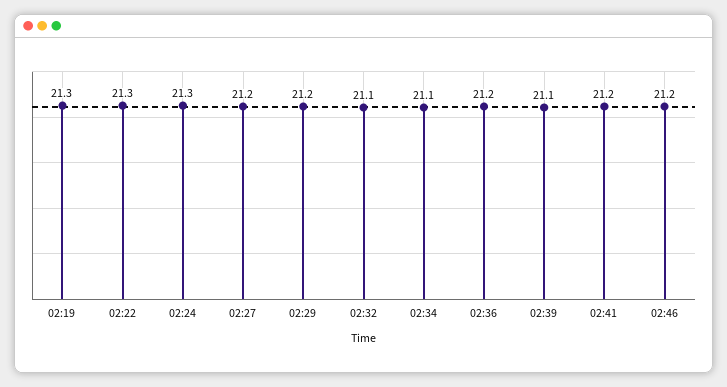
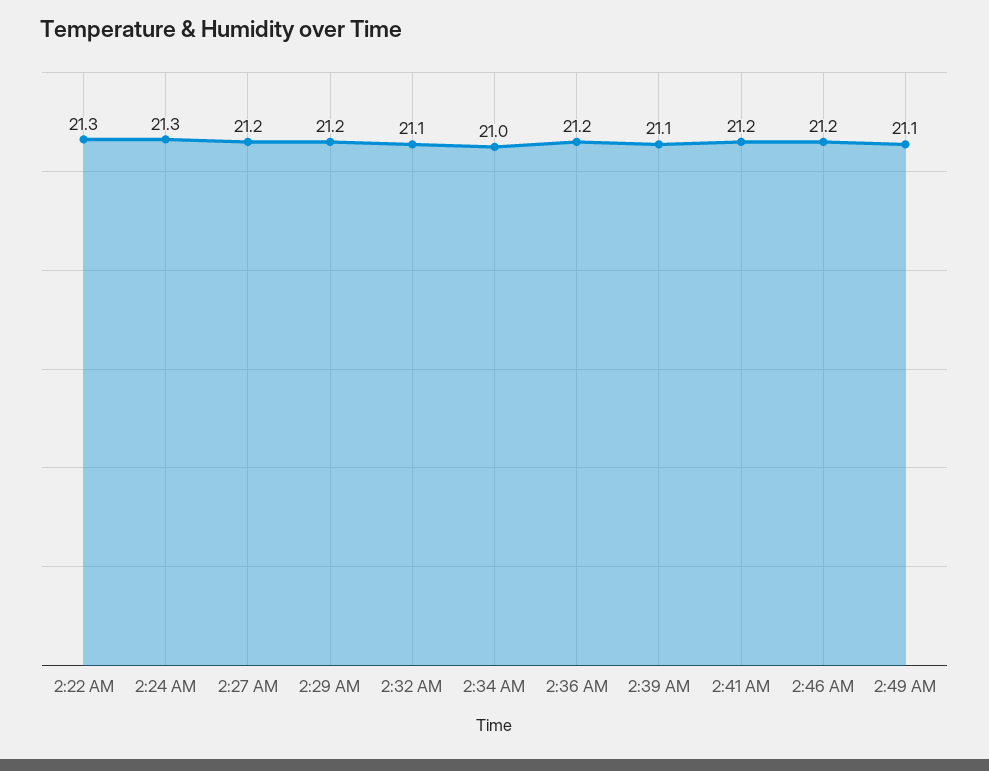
02:19: 21.3 -> none
02:34: 21.1 -> 21
2:49 AM: none -> 21.1

